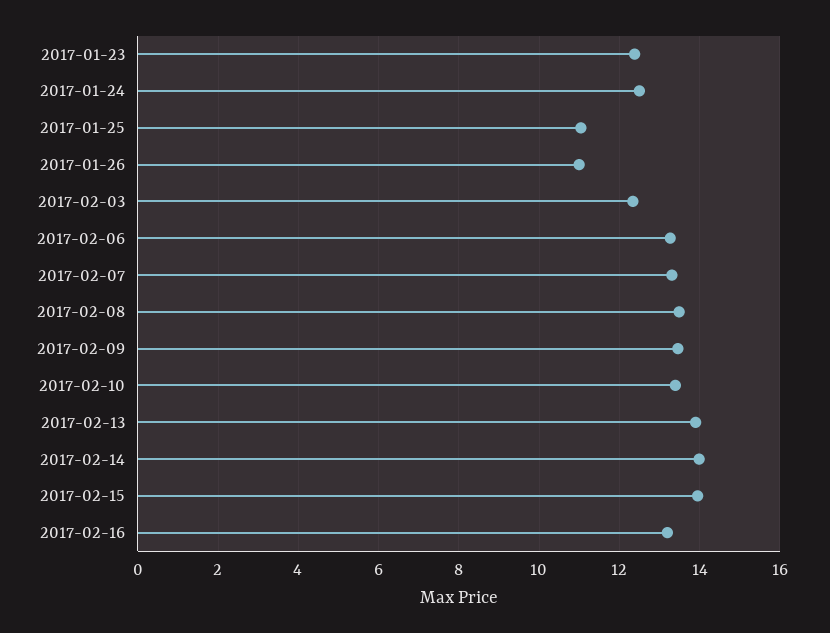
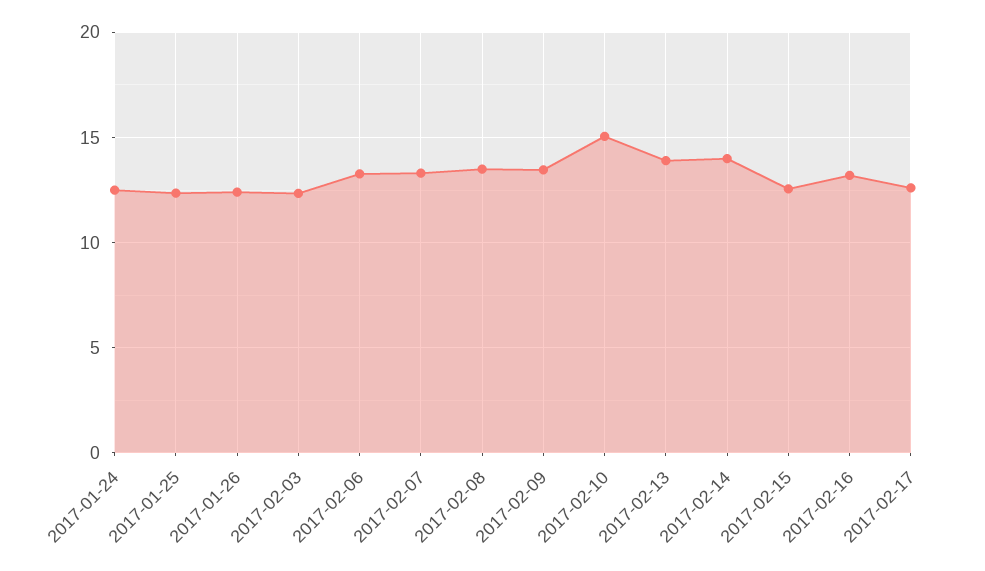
2017-01-23: 12.4 -> none
2017-01-25: 11 -> 12.5
2017-01-26: 11 -> 12.5
2017-02-10: 13.4 -> 15
2017-02-15: 14 -> 12.5
2017-02-17: none -> 12.5

